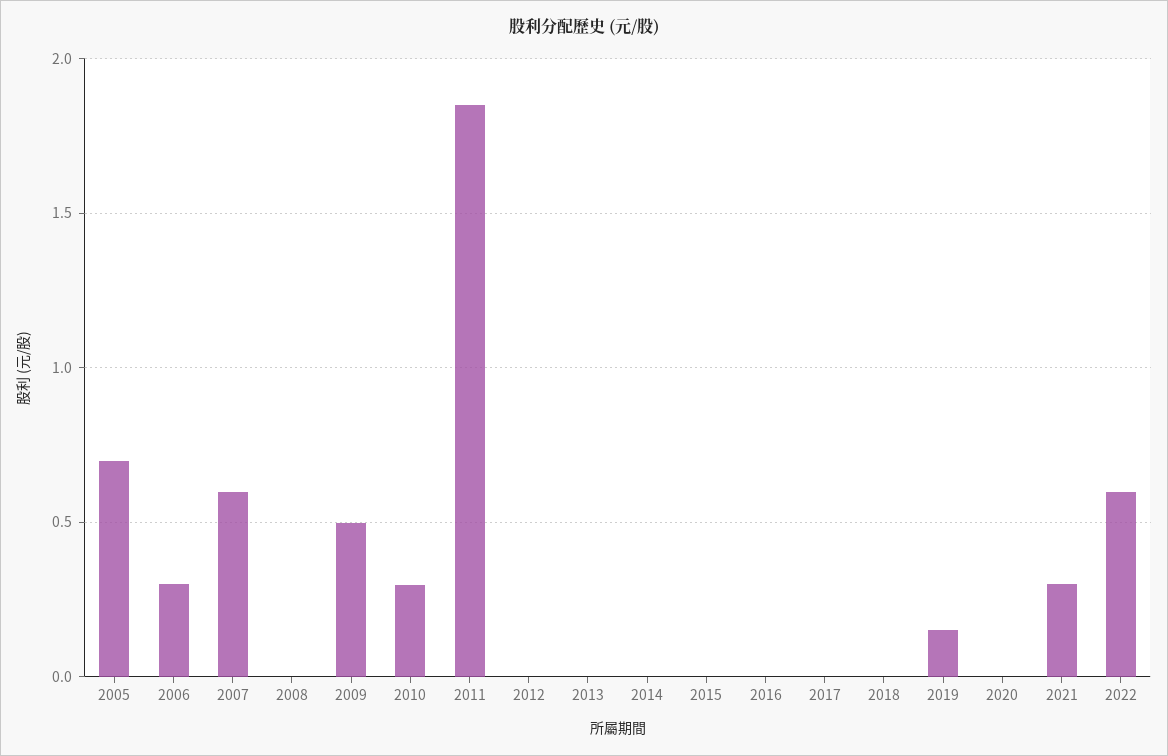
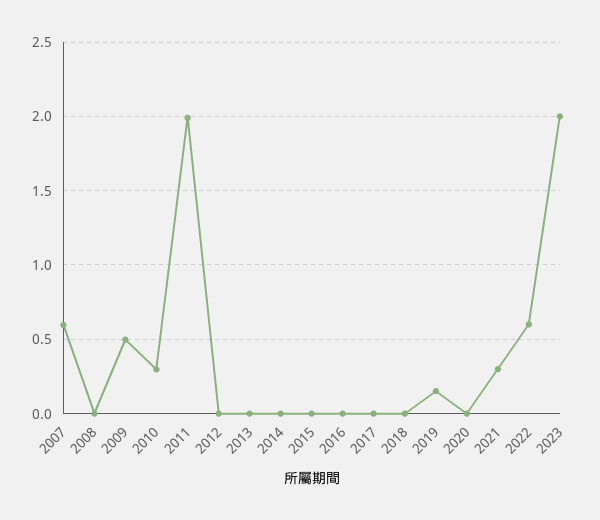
2005: 0.7 -> none
2006: 0.3 -> none
2011: 1.85 -> 2
2023: none -> 2

